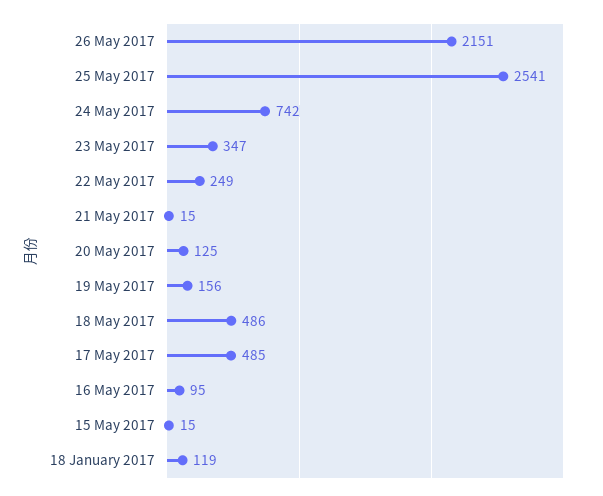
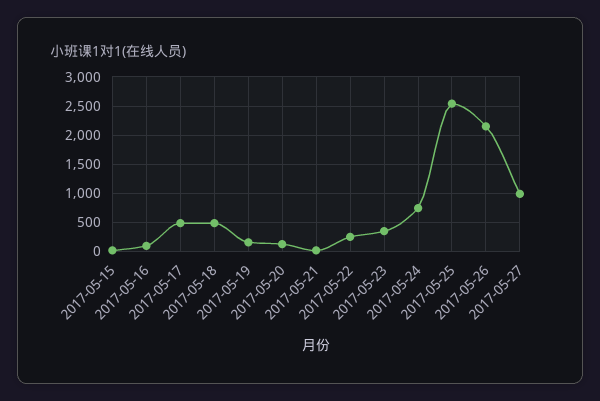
18 January 2017: 119 -> none
2017-05-27: none -> 1000

